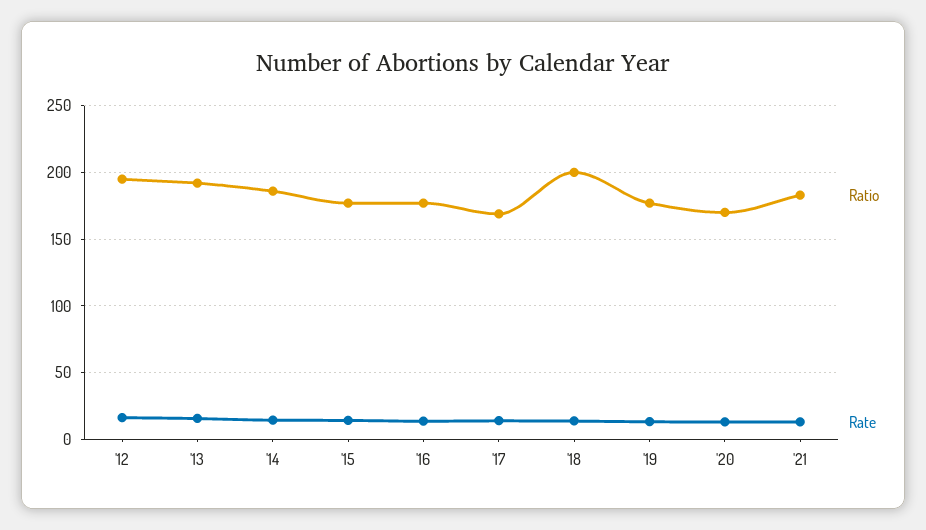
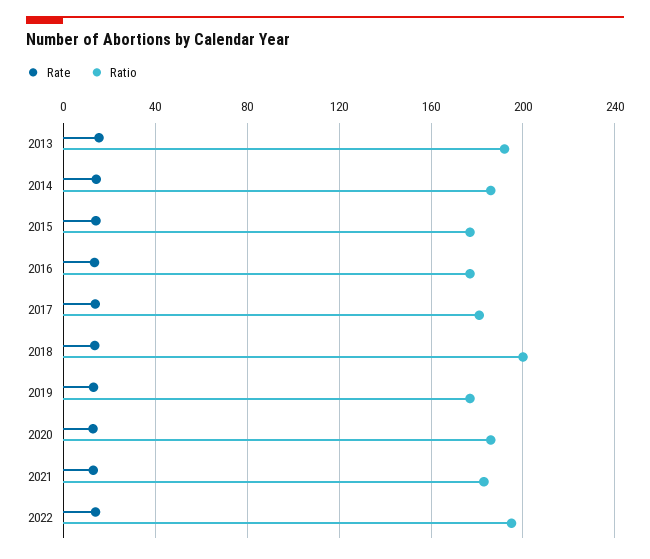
Ratio, '12: 195 -> none
Rate, '12: 15 -> none
Ratio, '17: 170 -> 180
Ratio, '20: 170 -> 185
Rate, 2022: none -> 15
Ratio, 2022: none -> 195

